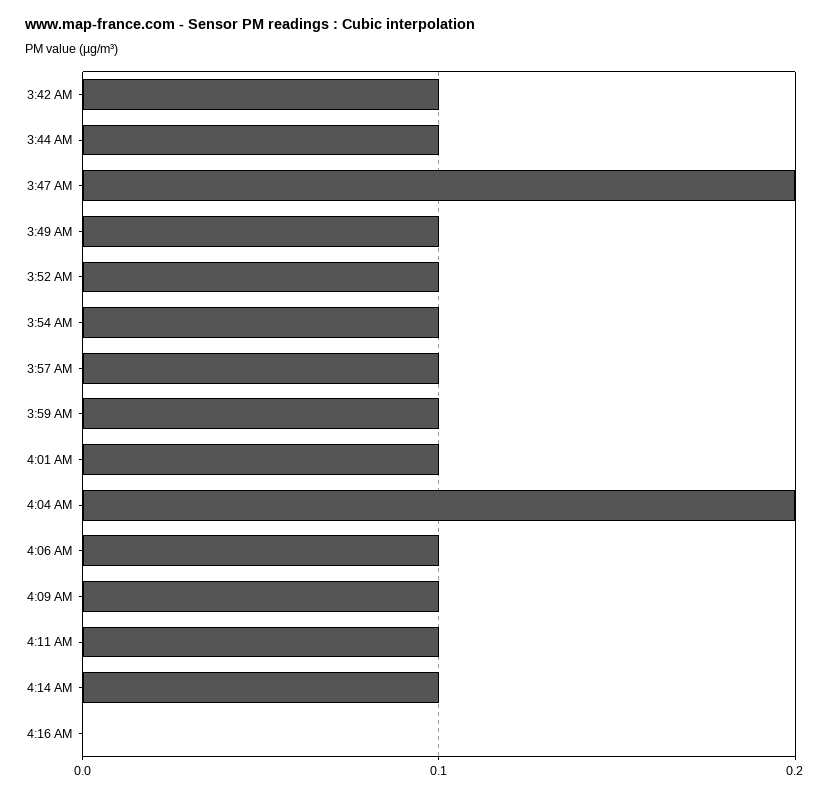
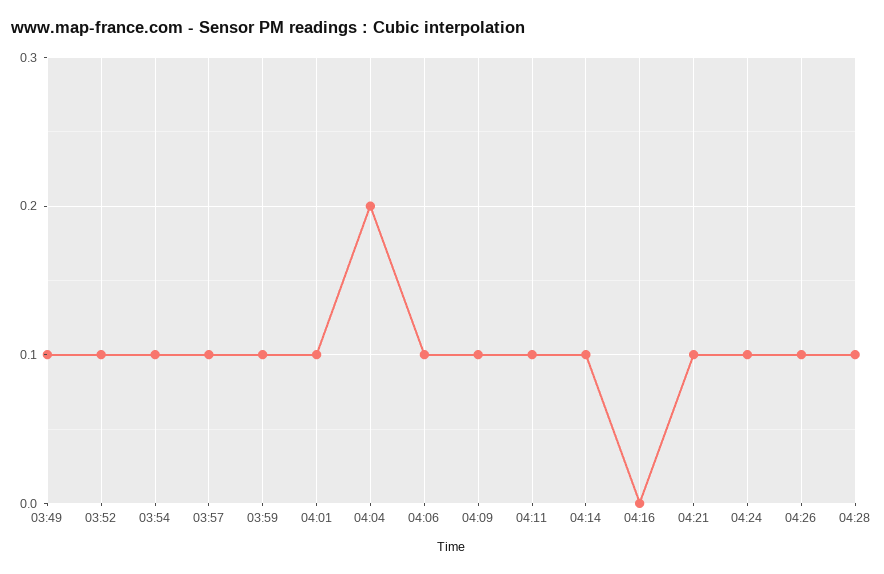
3:42 AM: 0.1 -> none
3:44 AM: 0.1 -> none
3:47 AM: 0.2 -> none
04:21: none -> 0.1
04:24: none -> 0.1
04:26: none -> 0.1
04:28: none -> 0.1

